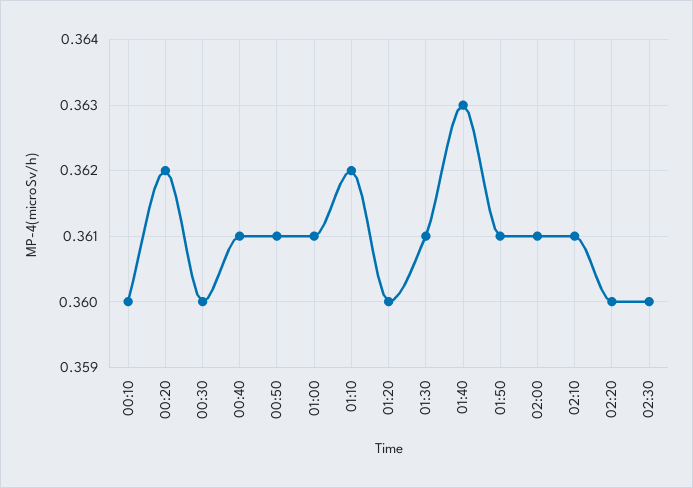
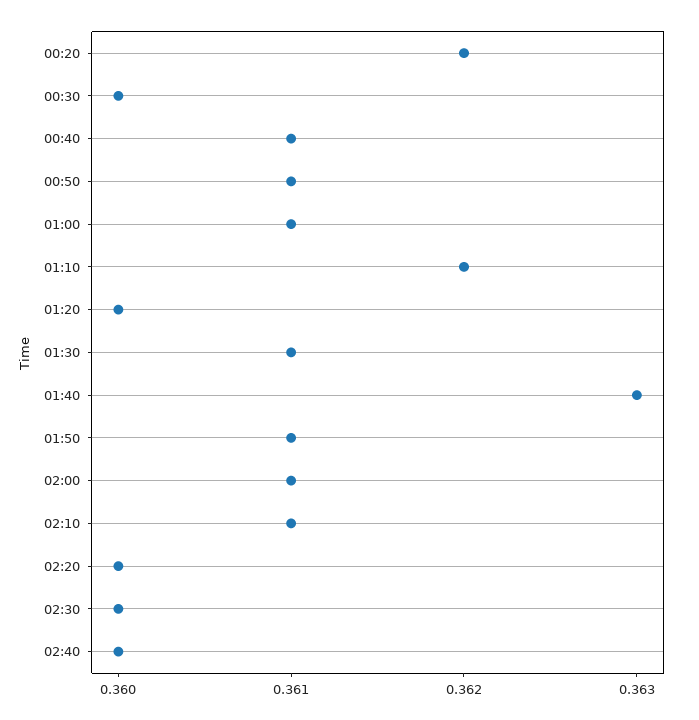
00:10: 0.36 -> none
02:40: none -> 0.36

